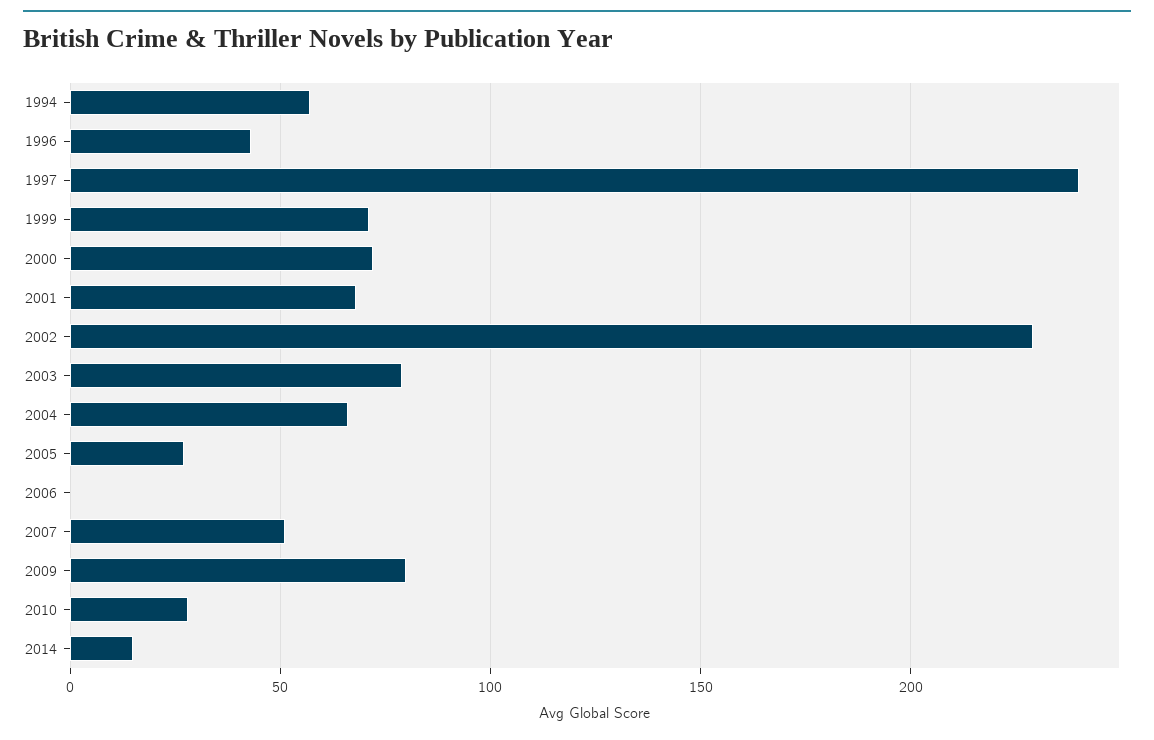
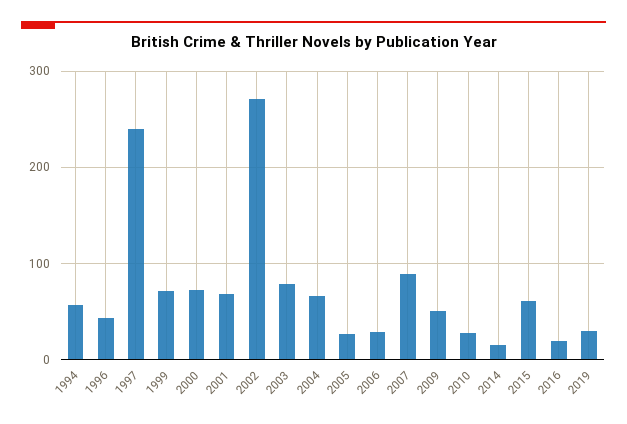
2002: 230 -> 270
2006: 0 -> 30
2007: 50 -> 90
2009: 80 -> 50
2015: none -> 60
2016: none -> 20
2019: none -> 30

